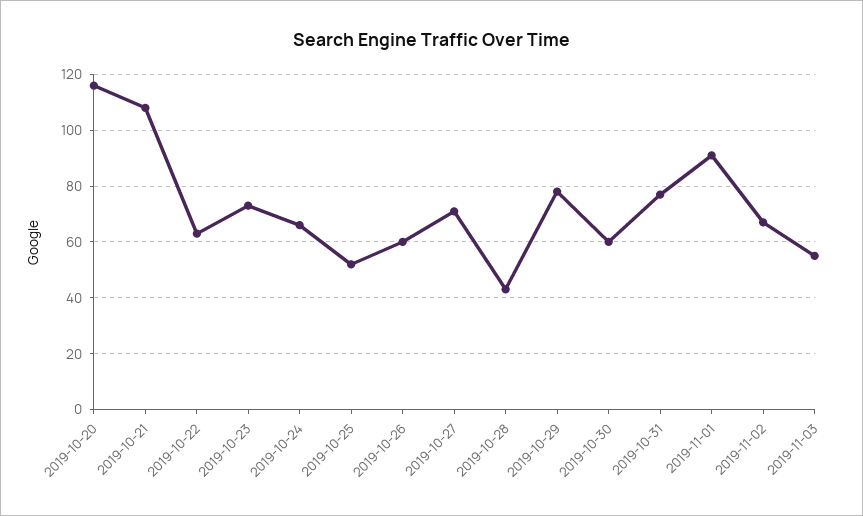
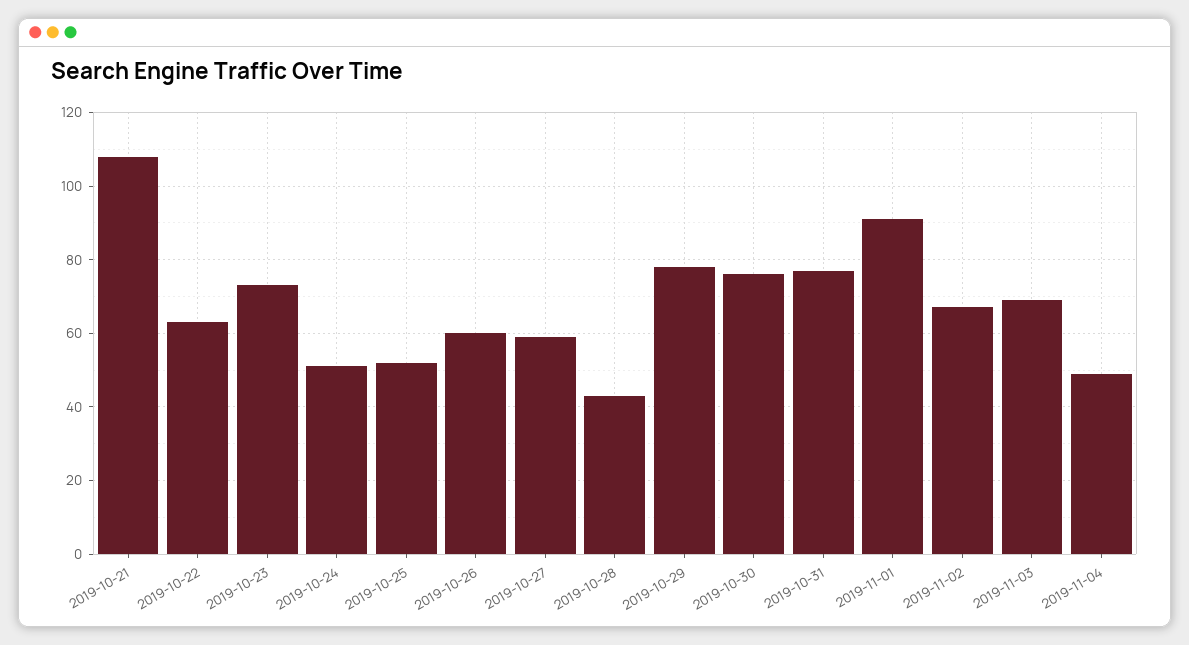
2019-10-20: 115 -> none
2019-10-24: 65 -> 50
2019-10-27: 70 -> 60
2019-10-30: 60 -> 75
2019-11-03: 55 -> 70
2019-11-04: none -> 50

